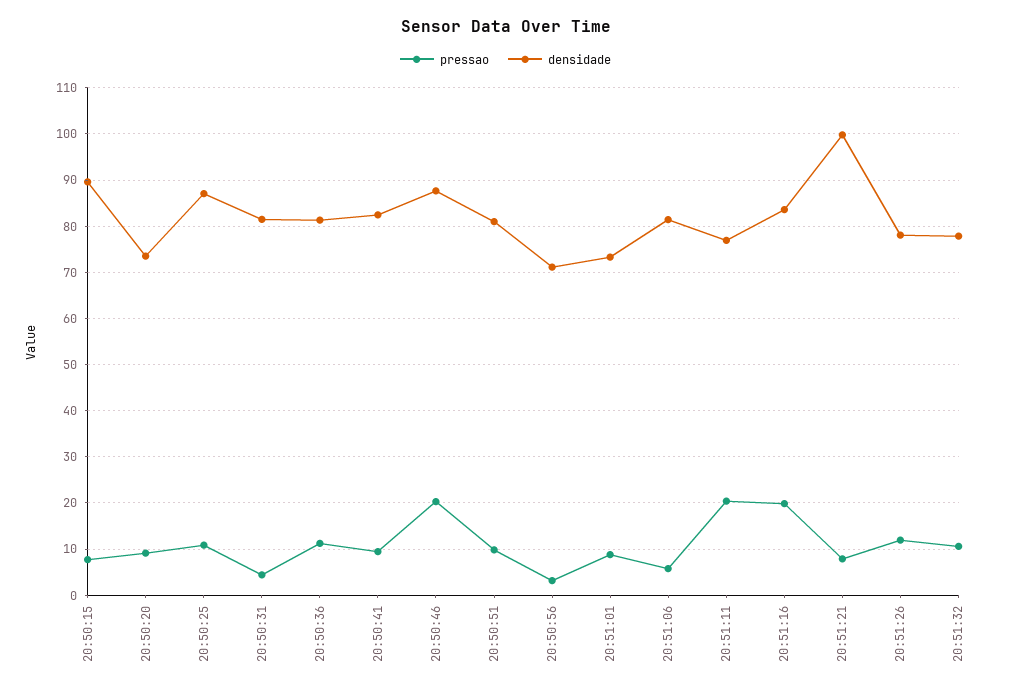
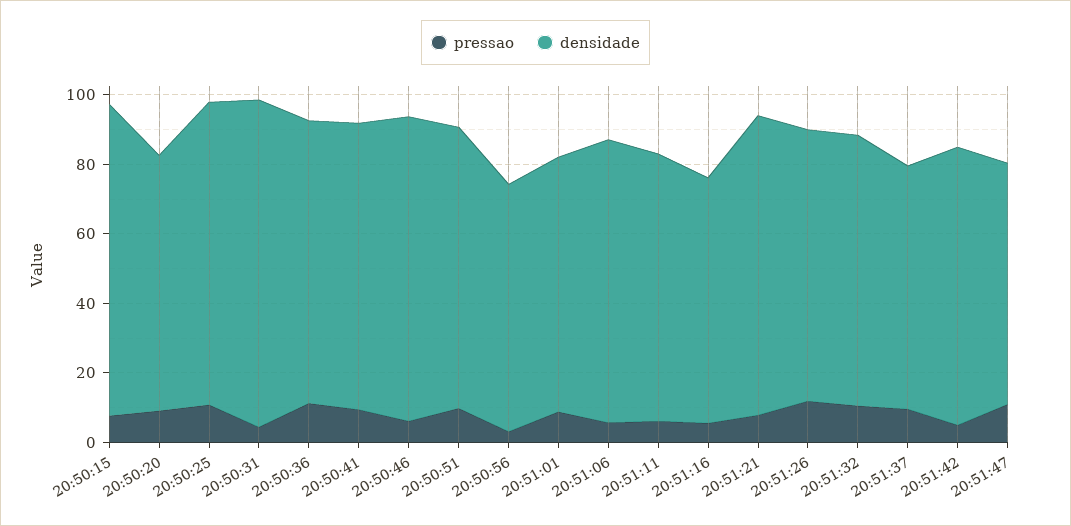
densidade, 20:50:31: 82 -> 95
pressao, 20:50:46: 20 -> 5
pressao, 20:51:11: 20 -> 5
pressao, 20:51:16: 20 -> 5
densidade, 20:51:16: 84 -> 70
densidade, 20:51:21: 100 -> 85
pressao, 20:51:37: none -> 10
densidade, 20:51:37: none -> 70
pressao, 20:51:42: none -> 5
densidade, 20:51:42: none -> 80
pressao, 20:51:47: none -> 10
densidade, 20:51:47: none -> 70

